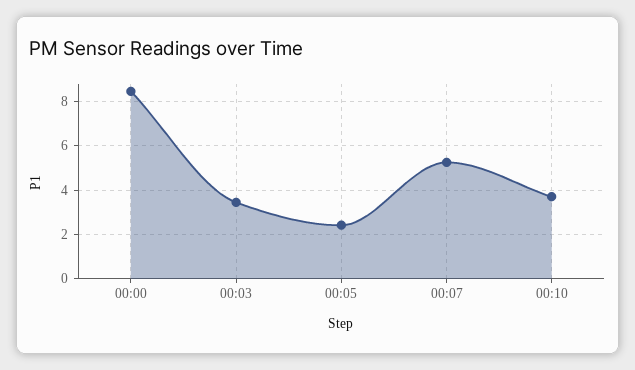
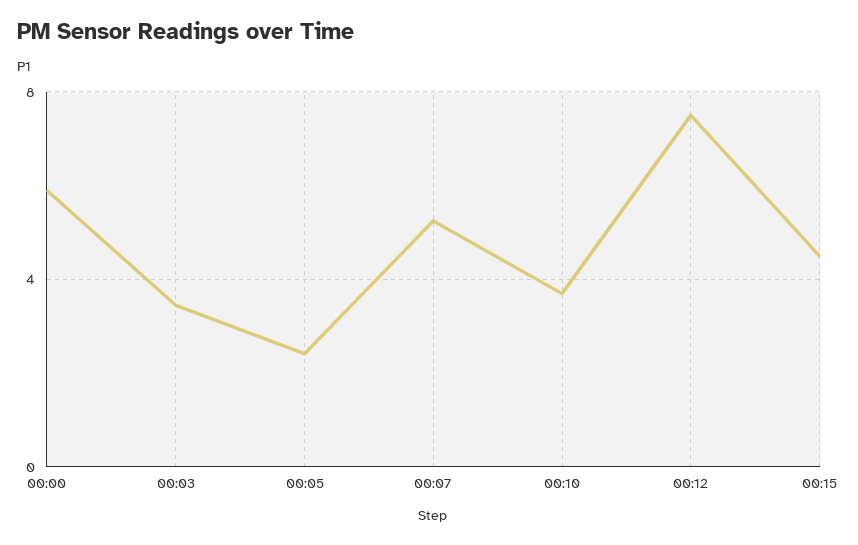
00:00: 8.5 -> 6
00:12: none -> 7.5
00:15: none -> 4.5

